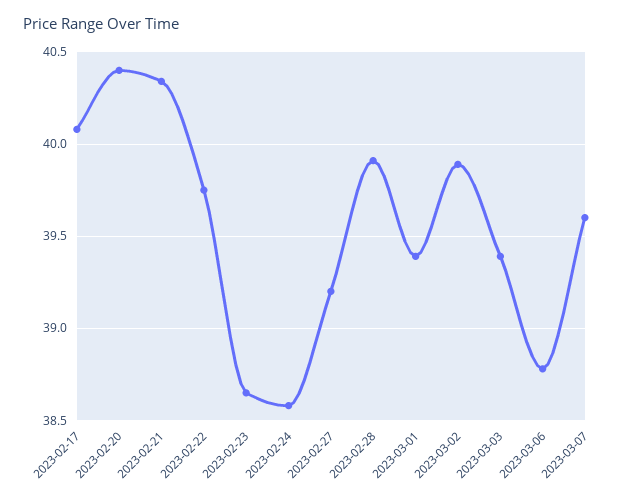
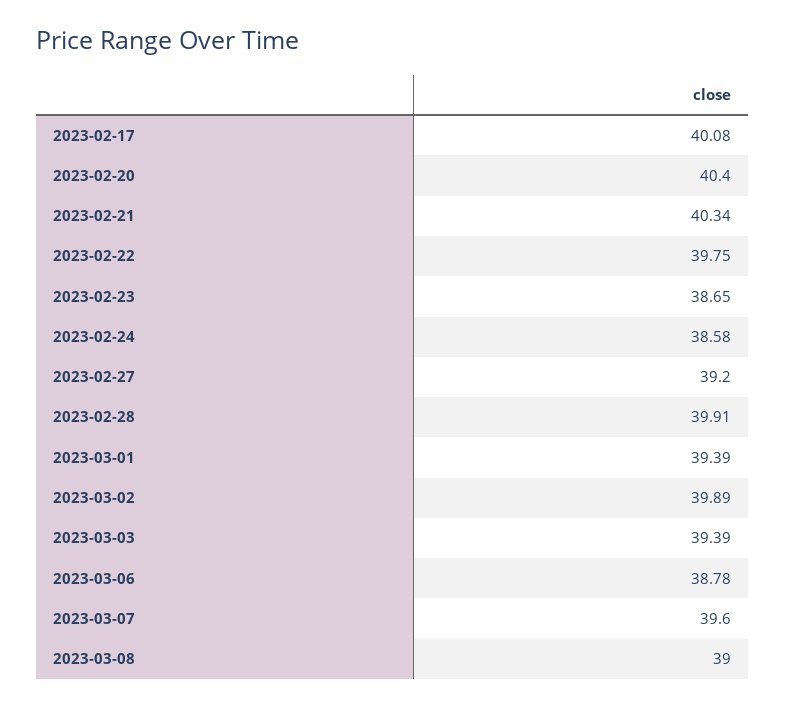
2023-03-08: none -> 39

